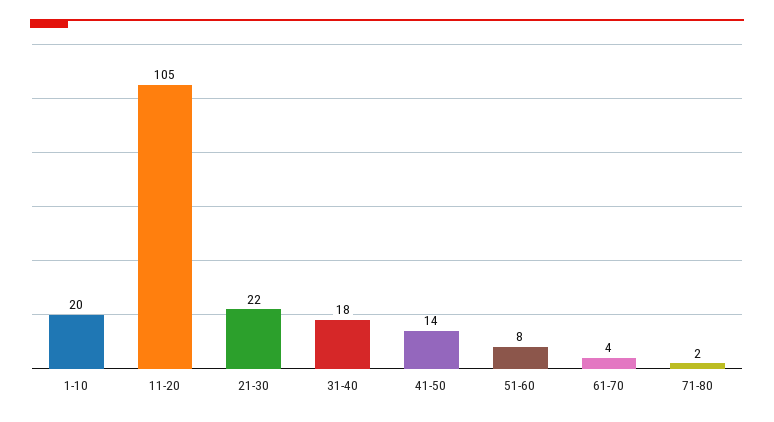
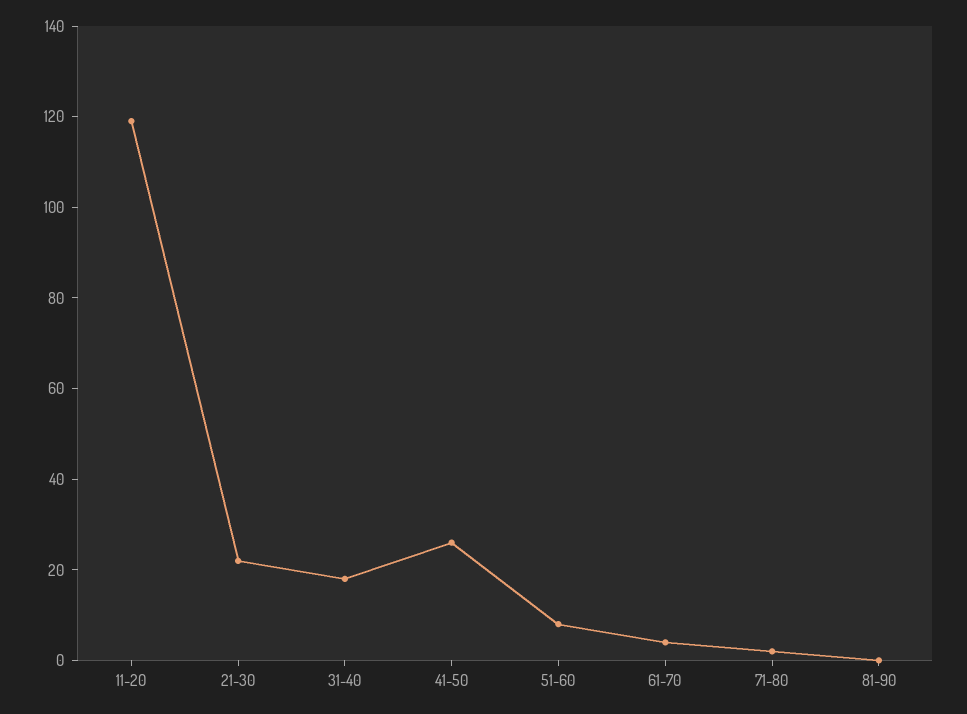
1-10: 20 -> none
11-20: 105 -> 120
41-50: 14 -> 25
81-90: none -> 0

